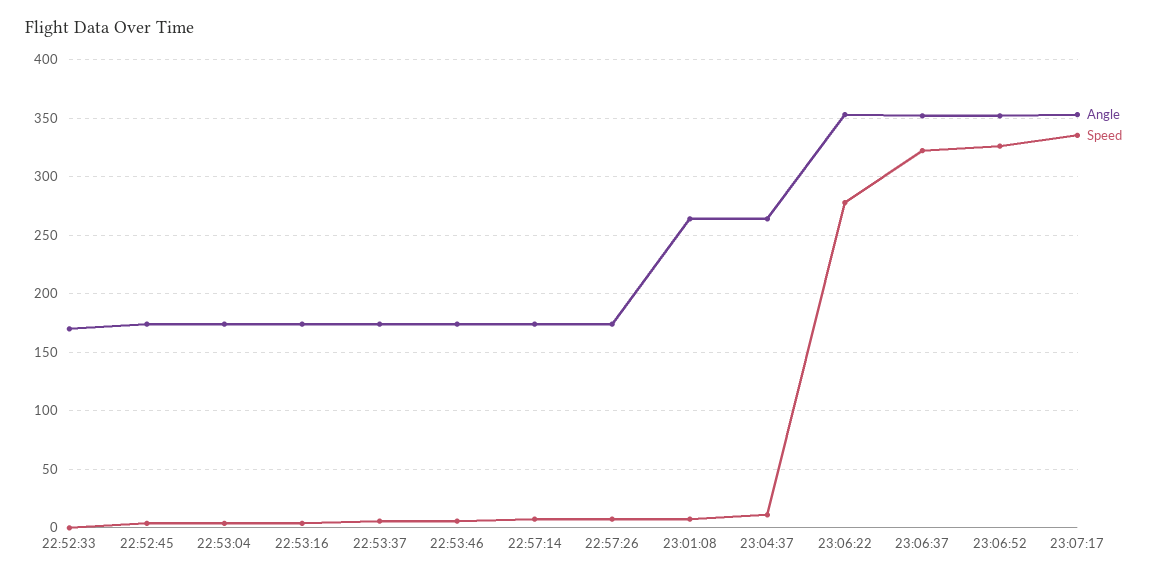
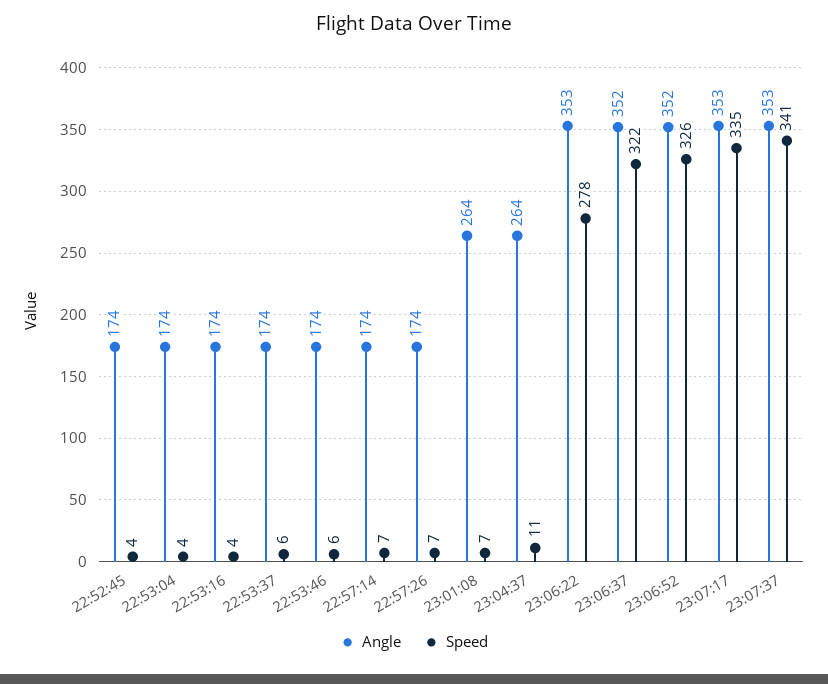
Angle, 22:52:33: 170 -> none
Speed, 22:52:33: 0 -> none
Angle, 23:07:37: none -> 353
Speed, 23:07:37: none -> 341

